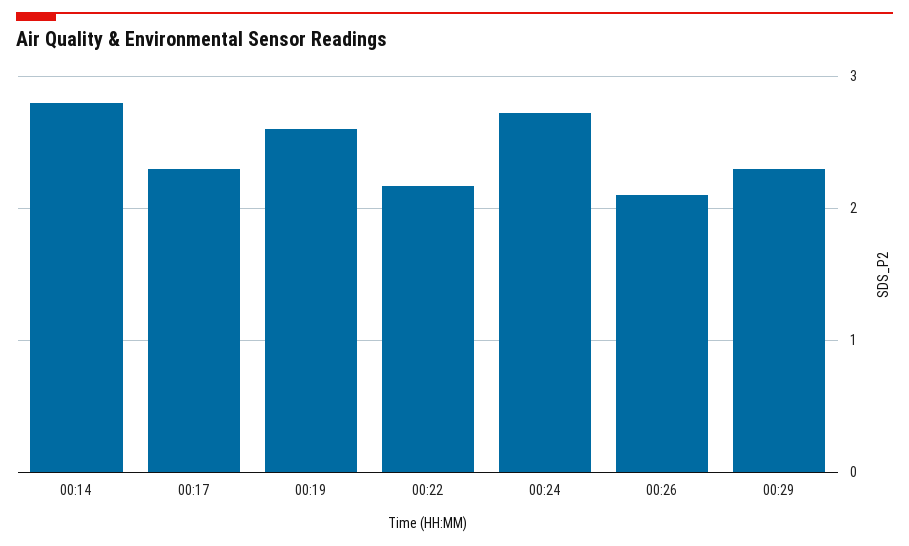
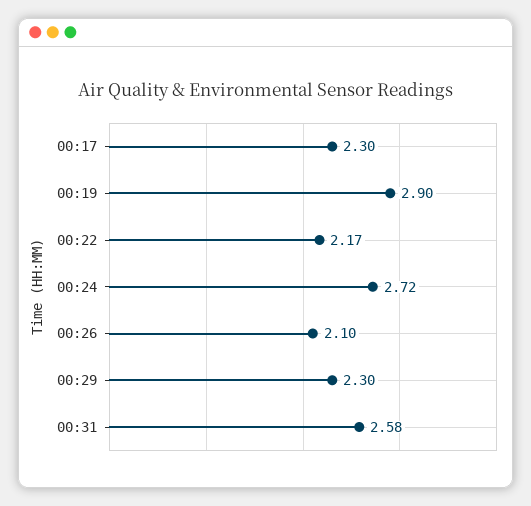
00:14: 2.8 -> none
00:19: 2.6 -> 2.9
00:31: none -> 2.58

